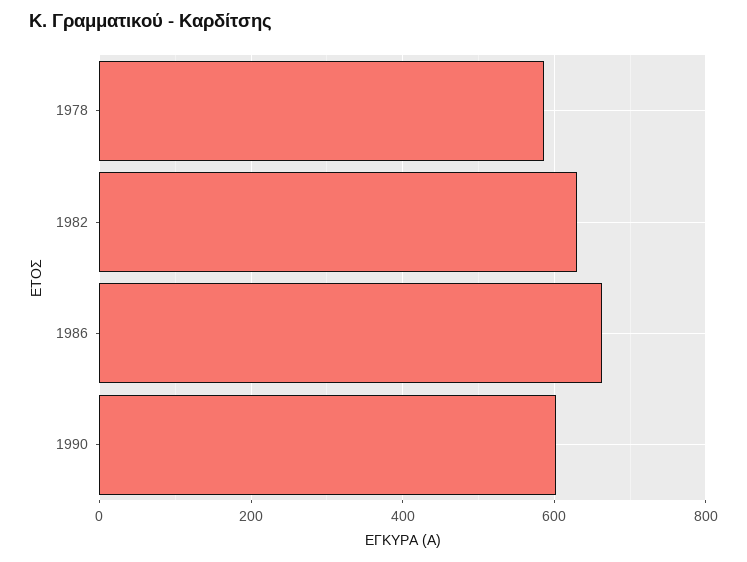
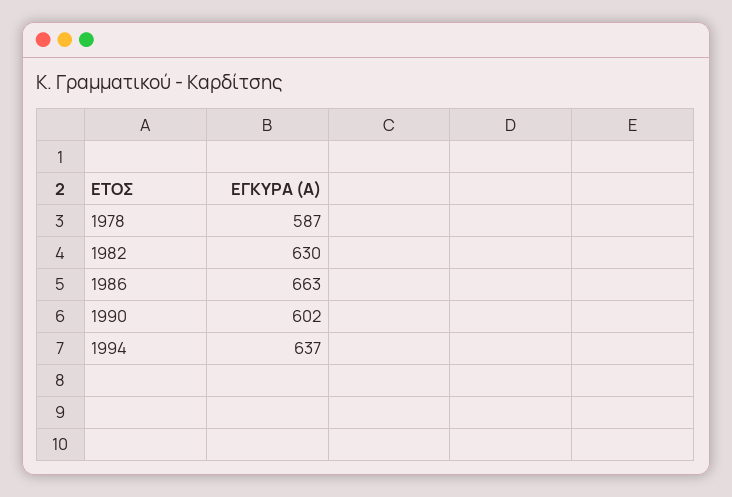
1994: none -> 637

